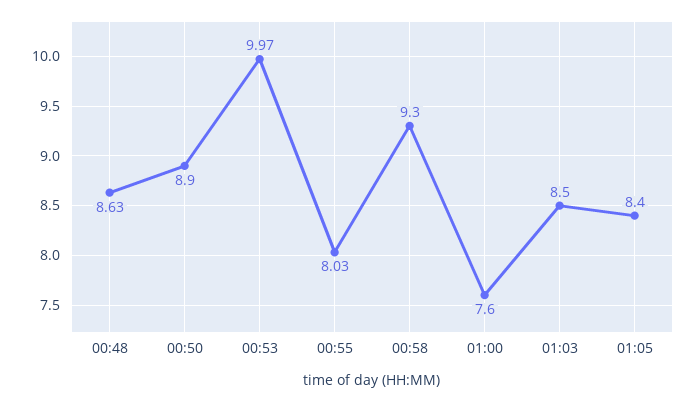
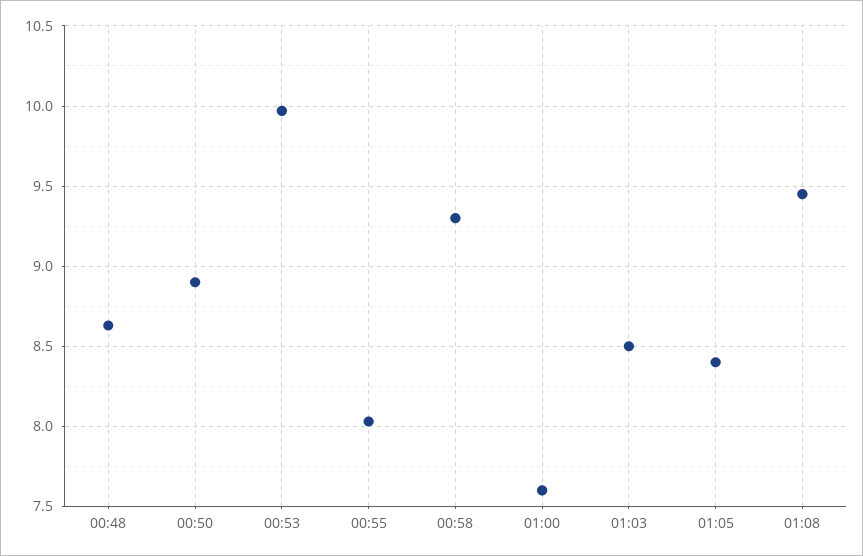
01:08: none -> 9.45

